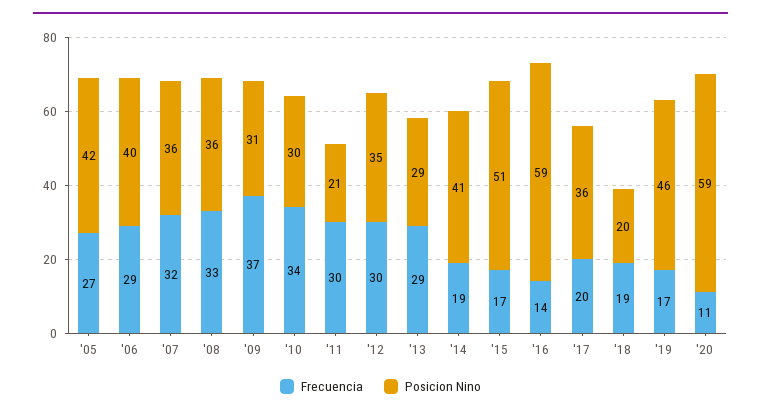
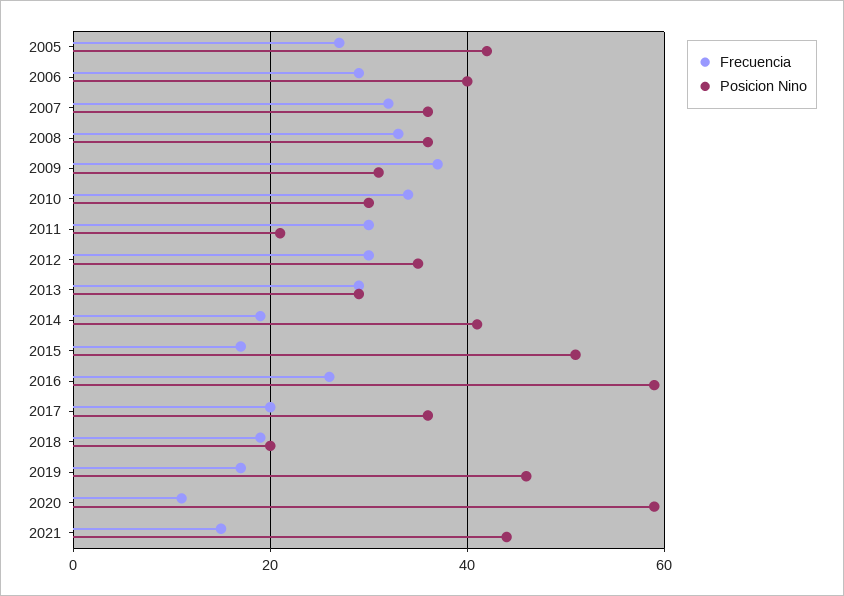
Frecuencia, '16: 14 -> 25
Frecuencia, 2021: none -> 15
Posicion Nino, 2021: none -> 45

